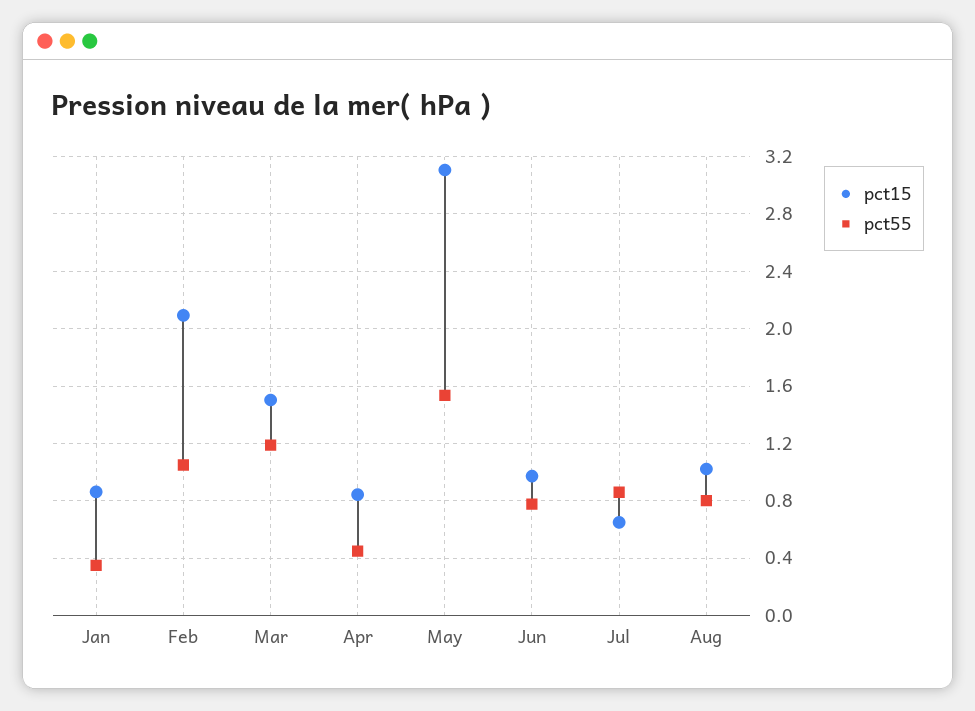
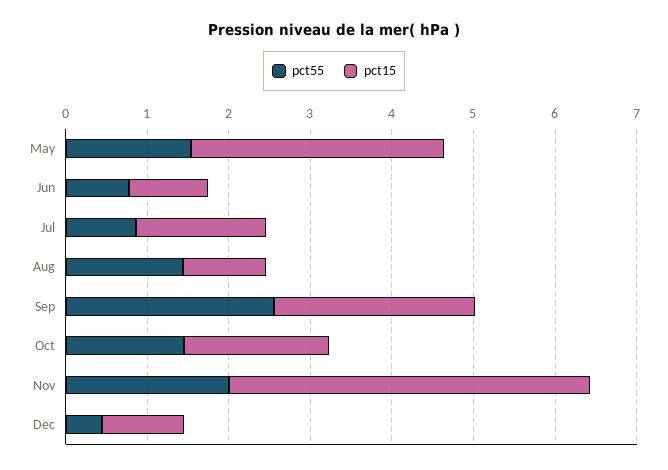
pct15, Jan: 0.85 -> none
pct55, Jan: 0.35 -> none
pct15, Feb: 2.1 -> none
pct55, Feb: 1.05 -> none
pct15, Mar: 1.5 -> none
pct55, Mar: 1.2 -> none
pct15, Apr: 0.85 -> none
pct55, Apr: 0.45 -> none
pct15, Jul: 0.65 -> 1.6
pct55, Aug: 0.8 -> 1.4
pct55, Sep: none -> 2.6
pct15, Sep: none -> 2.4
pct55, Oct: none -> 1.4
pct15, Oct: none -> 1.8
pct55, Nov: none -> 2
pct15, Nov: none -> 4.4
pct55, Dec: none -> 0.4
pct15, Dec: none -> 1

